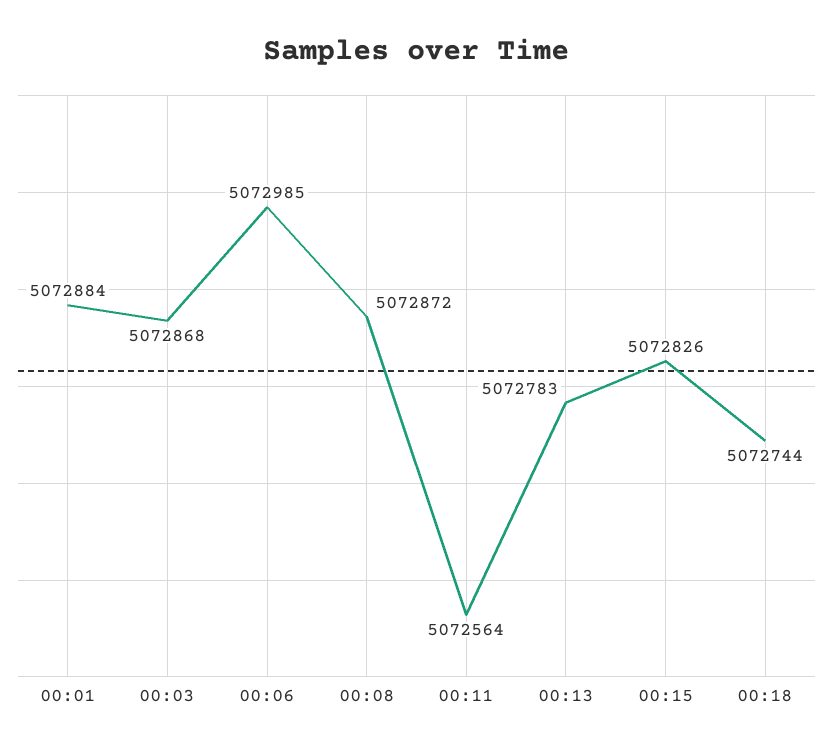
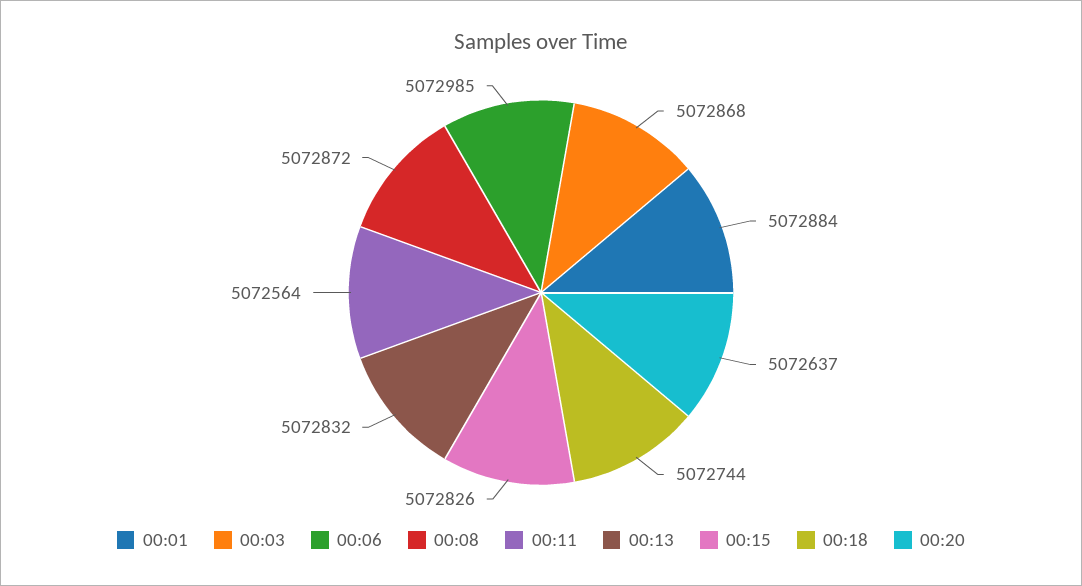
00:13: 5072783 -> 5072832
00:20: none -> 5072637

